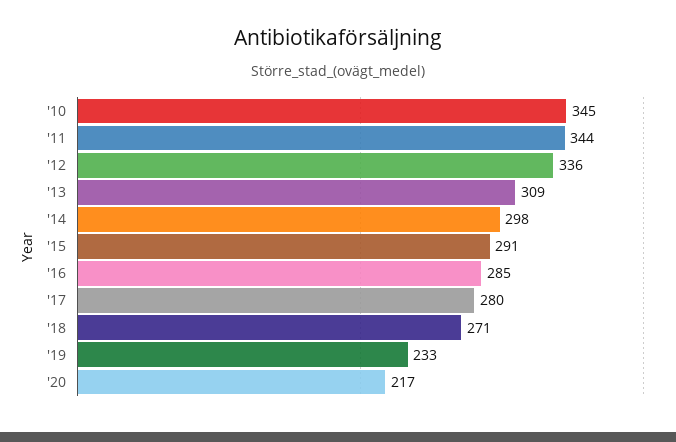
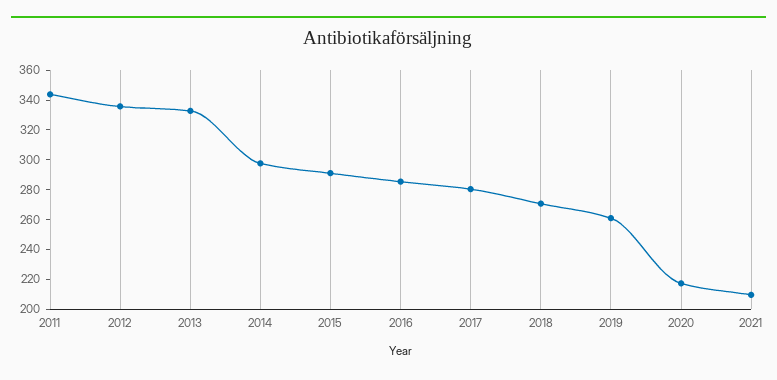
'10: 345 -> none
'13: 309 -> 330
'19: 233 -> 260
2021: none -> 210

